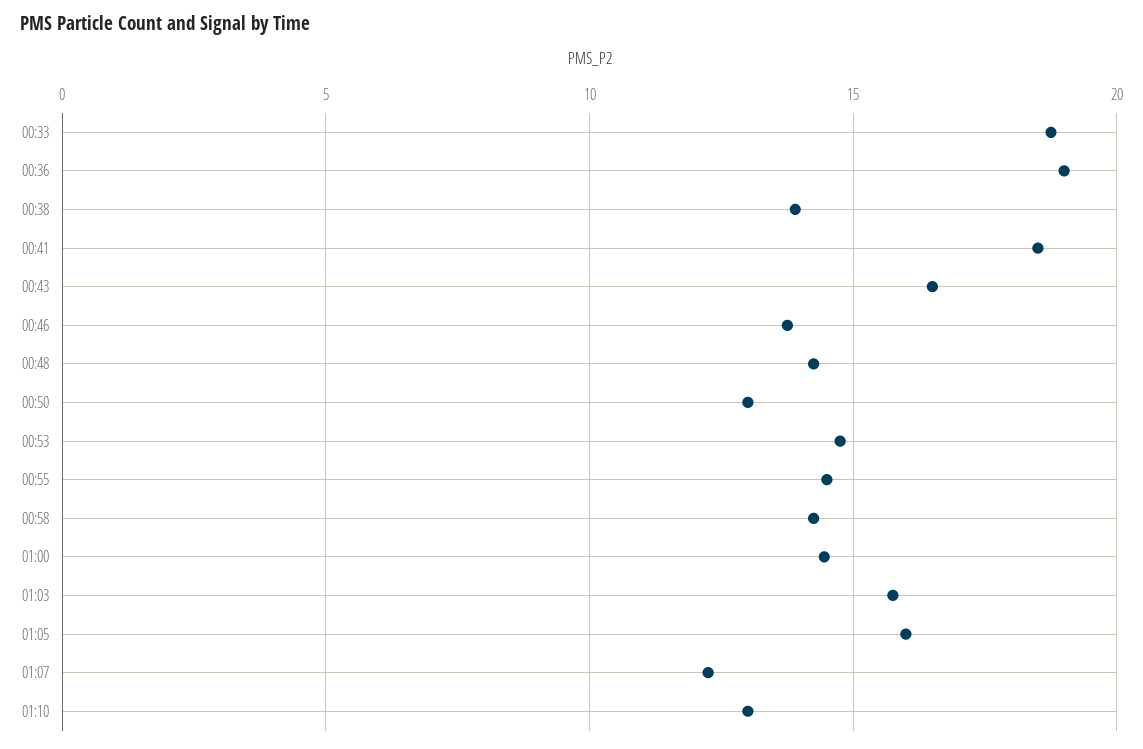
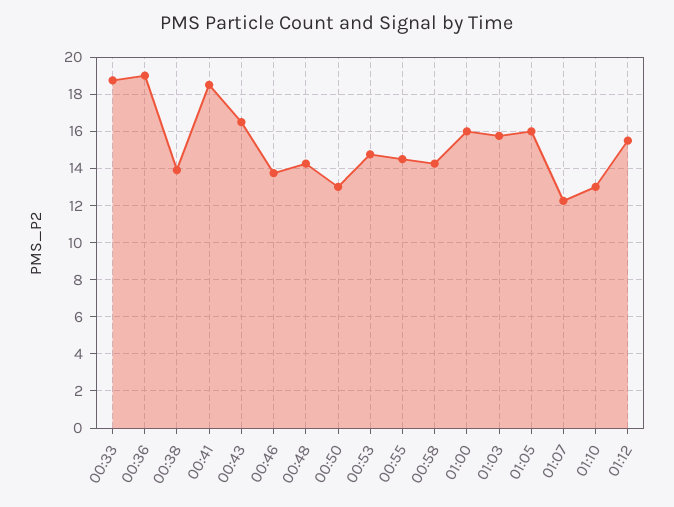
01:00: 14.5 -> 16
01:12: none -> 15.5

